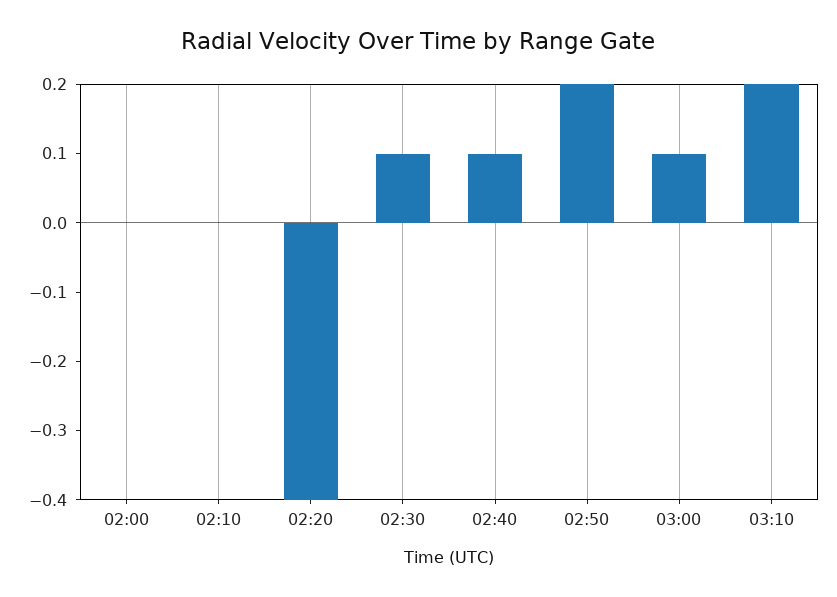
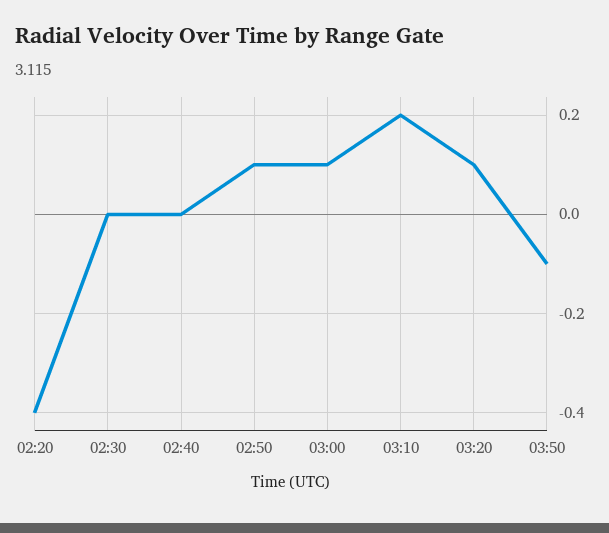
02:00: 0 -> none
02:10: 0 -> none
02:30: 0.1 -> 0
02:40: 0.1 -> 0
02:50: 0.2 -> 0.1
03:20: none -> 0.1
03:50: none -> -0.1

